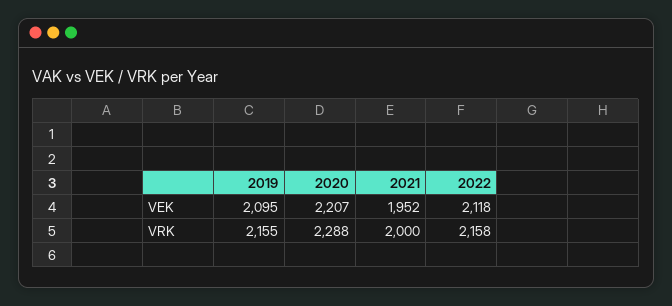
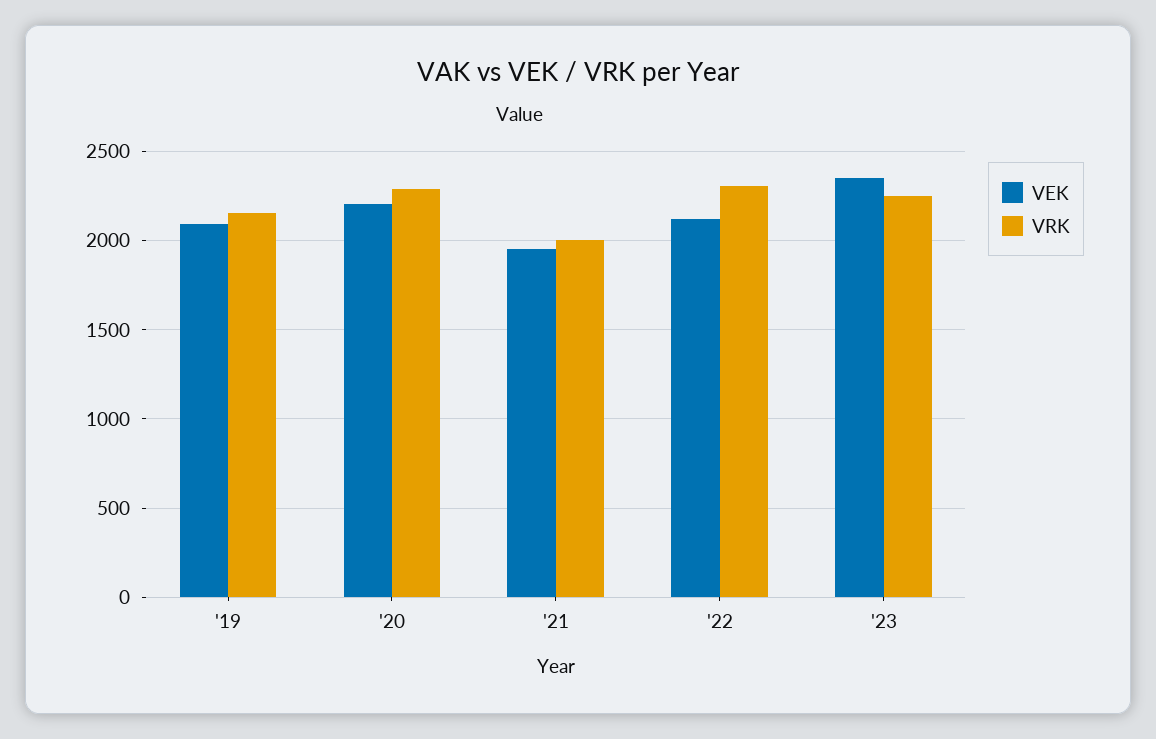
VRK, 2022: 2158 -> 2300
VEK, '23: none -> 2350
VRK, '23: none -> 2250

